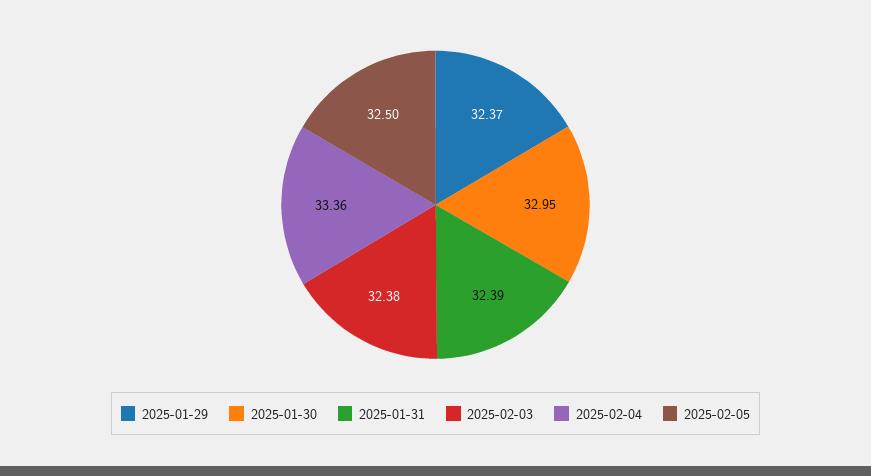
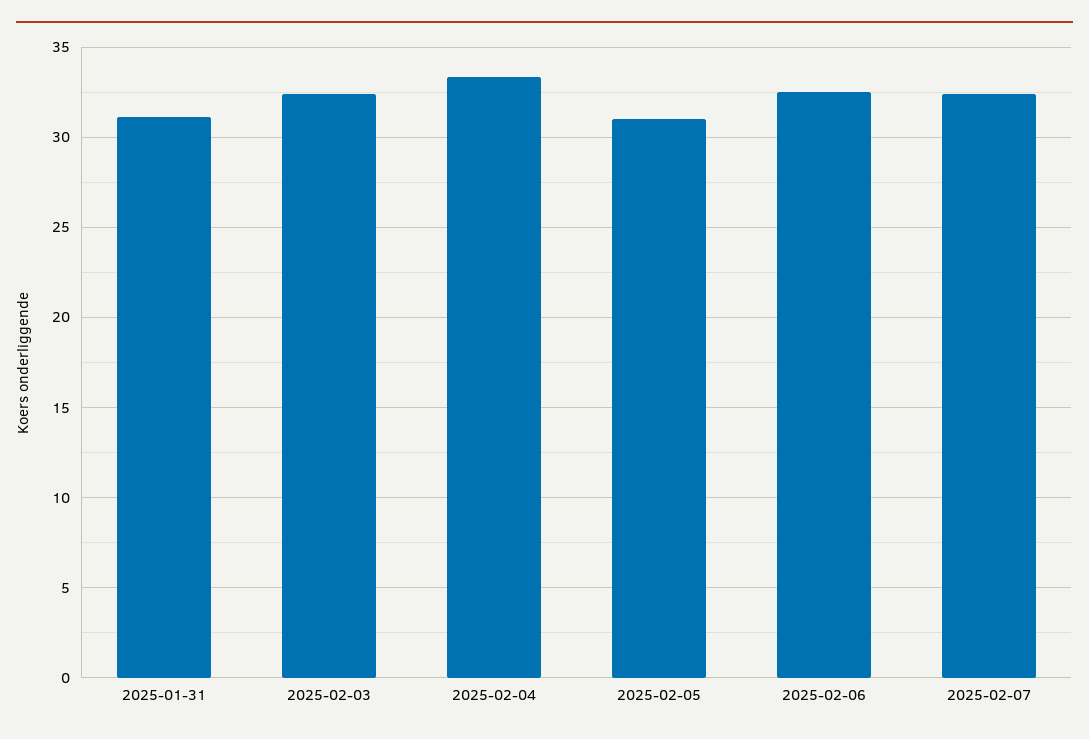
2025-01-29: 32.37 -> none
2025-01-30: 32.95 -> none
2025-01-31: 32.39 -> 31
2025-02-05: 32.5 -> 31
2025-02-06: none -> 32.5
2025-02-07: none -> 32.5

